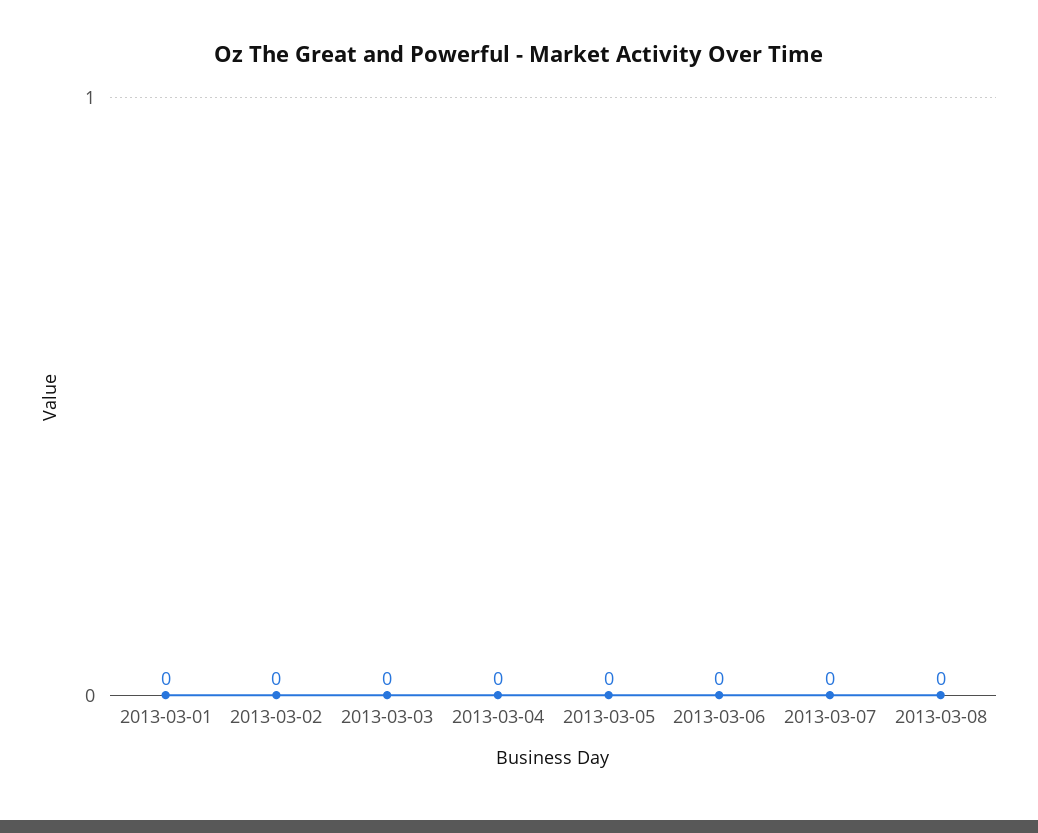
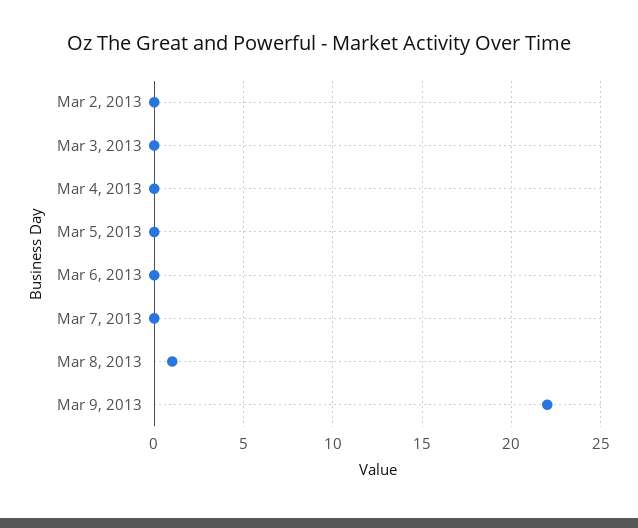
2013-03-01: 0 -> none
2013-03-08: 0 -> 1
Mar 9, 2013: none -> 22

